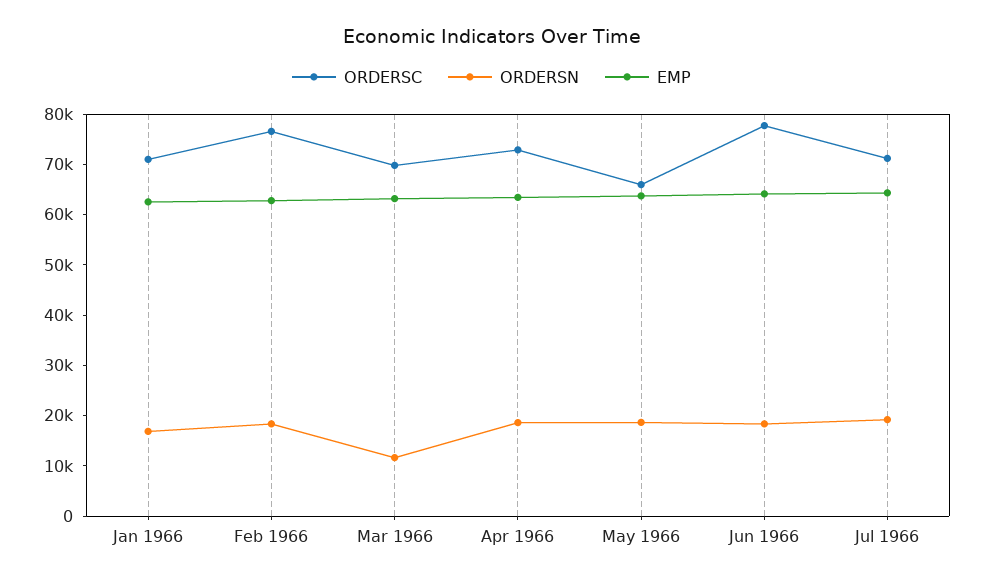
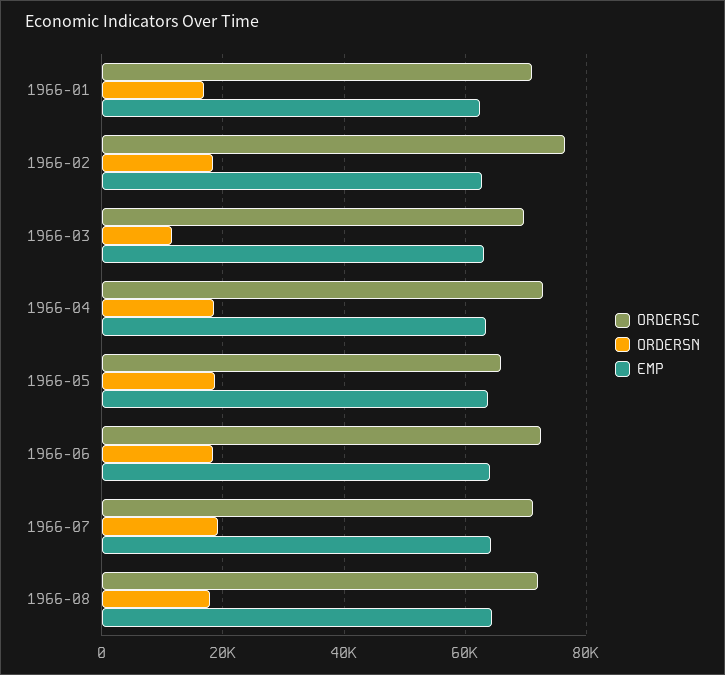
ORDERSC, Jun 1966: 78000 -> 72000
ORDERSC, 1966-08: none -> 72000
ORDERSN, 1966-08: none -> 18000
EMP, 1966-08: none -> 64000

